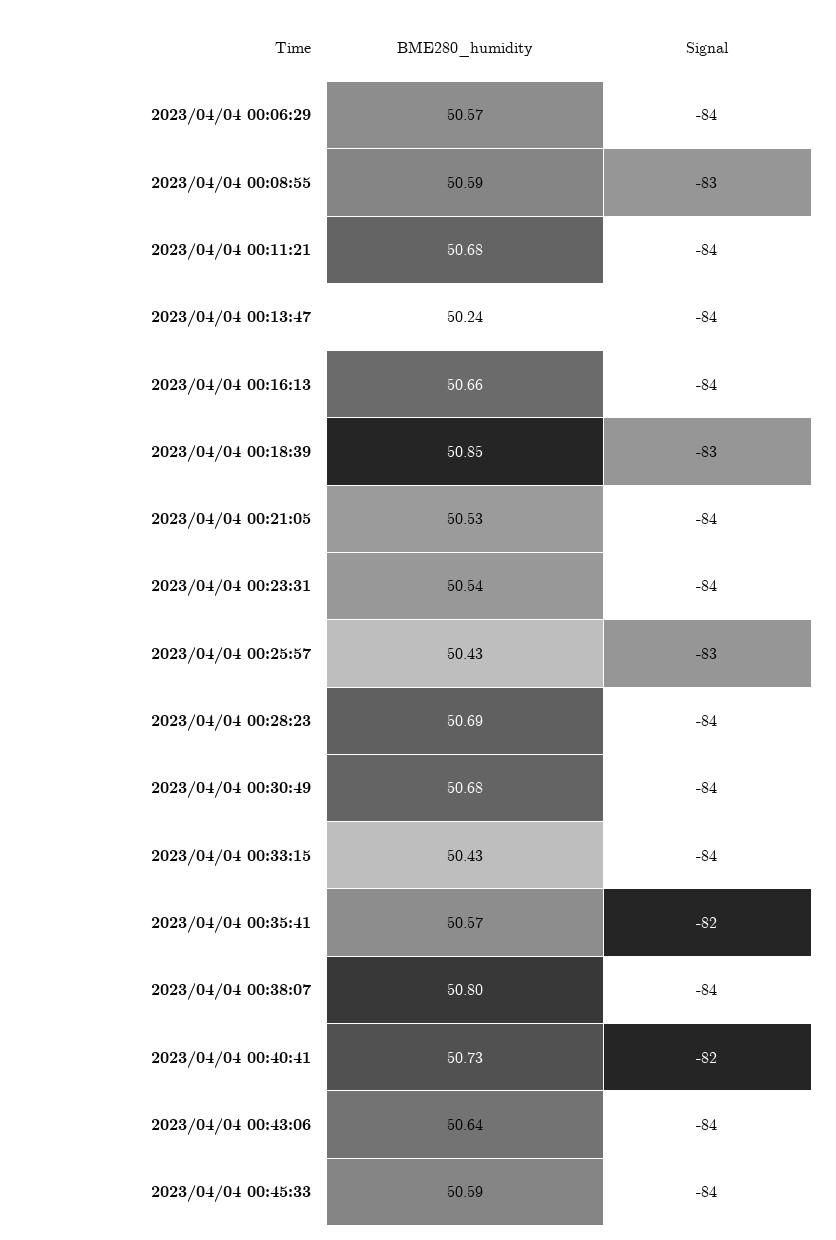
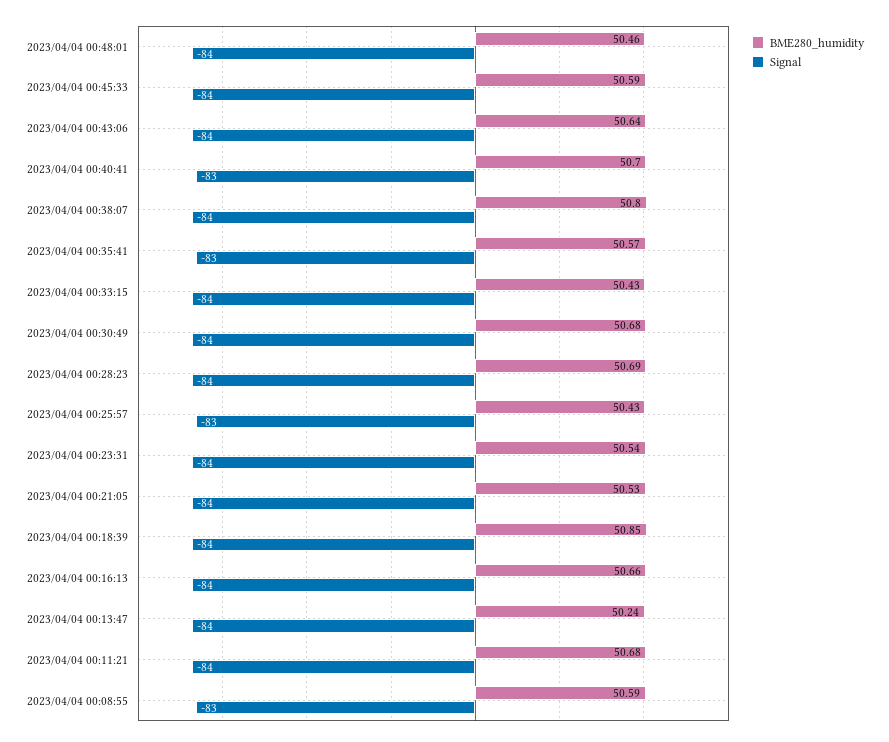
BME280_humidity, 2023/04/04 00:06:29: 50.57 -> none
Signal, 2023/04/04 00:06:29: -84 -> none
Signal, 2023/04/04 00:18:39: -83 -> -84
Signal, 2023/04/04 00:35:41: -82 -> -83
BME280_humidity, 2023/04/04 00:40:41: 50.73 -> 50.7
Signal, 2023/04/04 00:40:41: -82 -> -83
BME280_humidity, 2023/04/04 00:48:01: none -> 50.46
Signal, 2023/04/04 00:48:01: none -> -84

